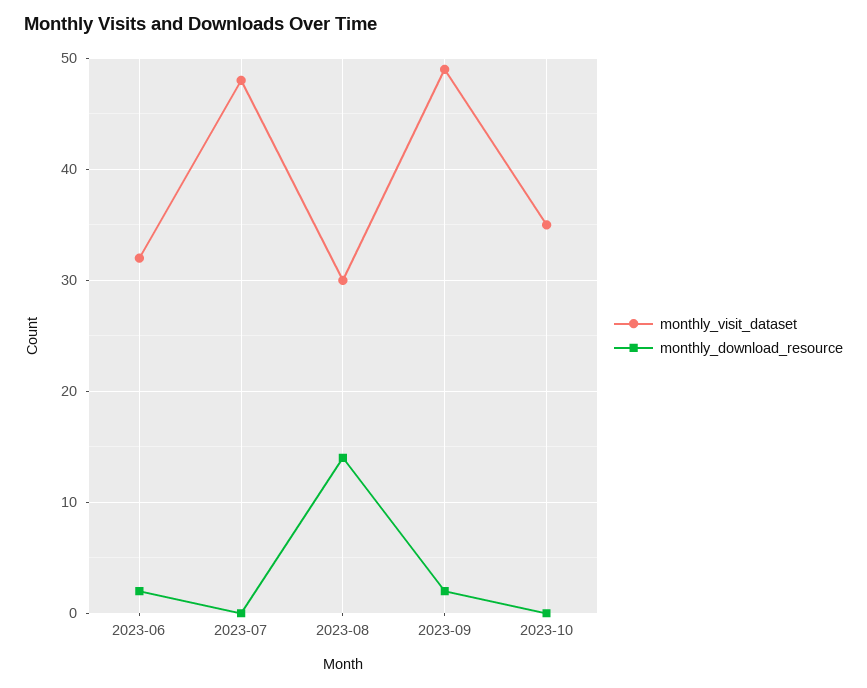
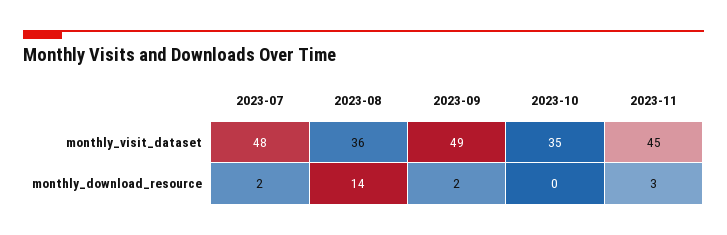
monthly_visit_dataset, 2023-06: 32 -> none
monthly_download_resource, 2023-06: 2 -> none
monthly_download_resource, 2023-07: 0 -> 2
monthly_visit_dataset, 2023-08: 30 -> 36
monthly_visit_dataset, 2023-11: none -> 45
monthly_download_resource, 2023-11: none -> 3

